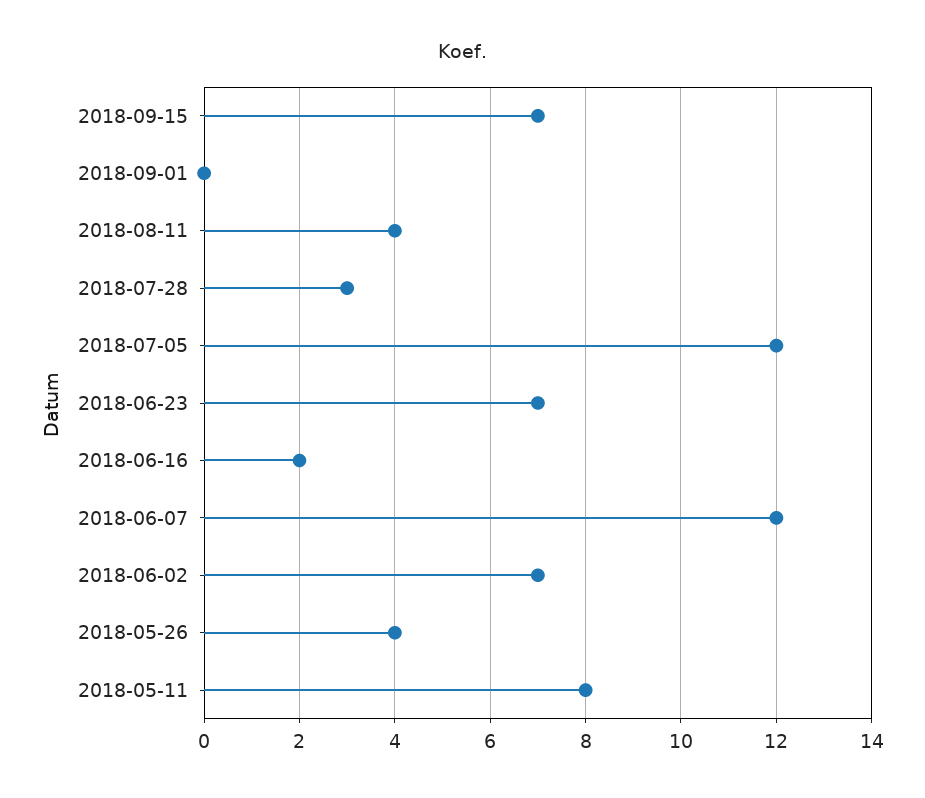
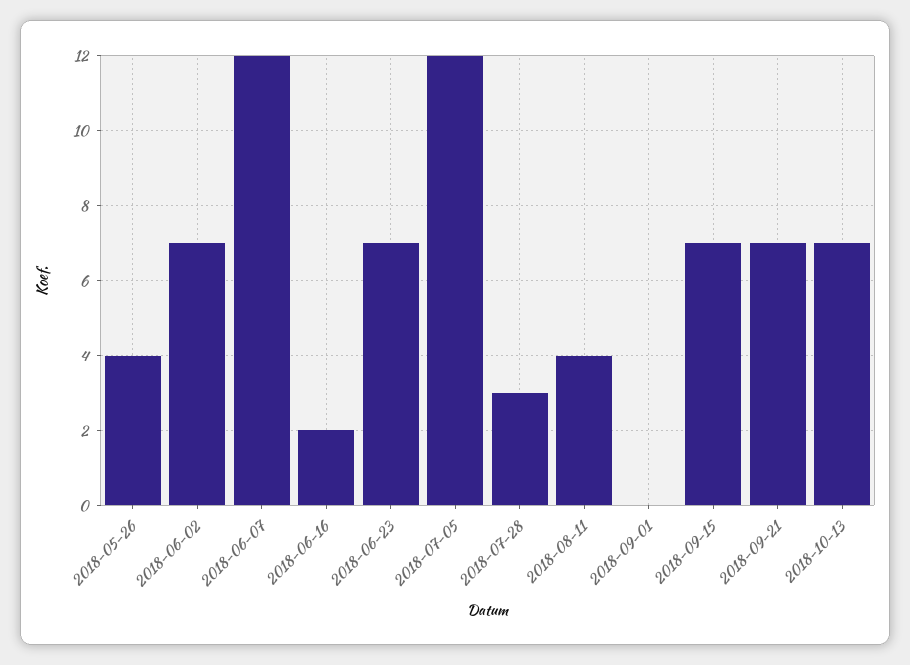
2018-05-11: 8 -> none
2018-09-21: none -> 7
2018-10-13: none -> 7

